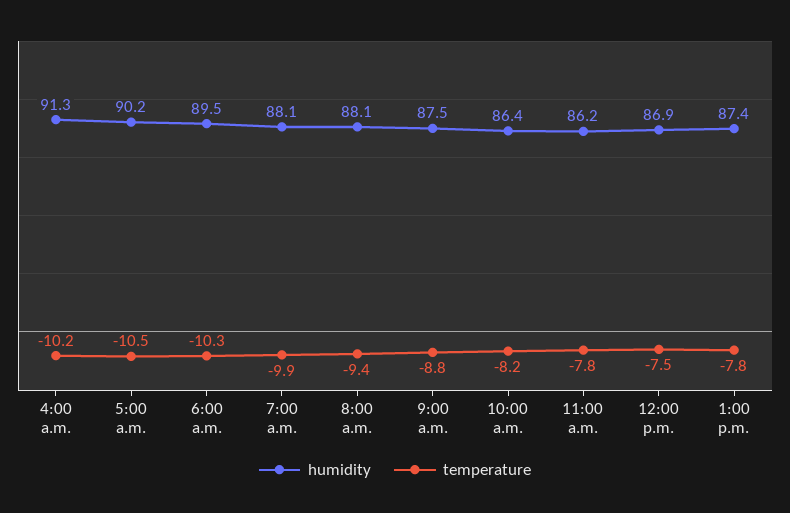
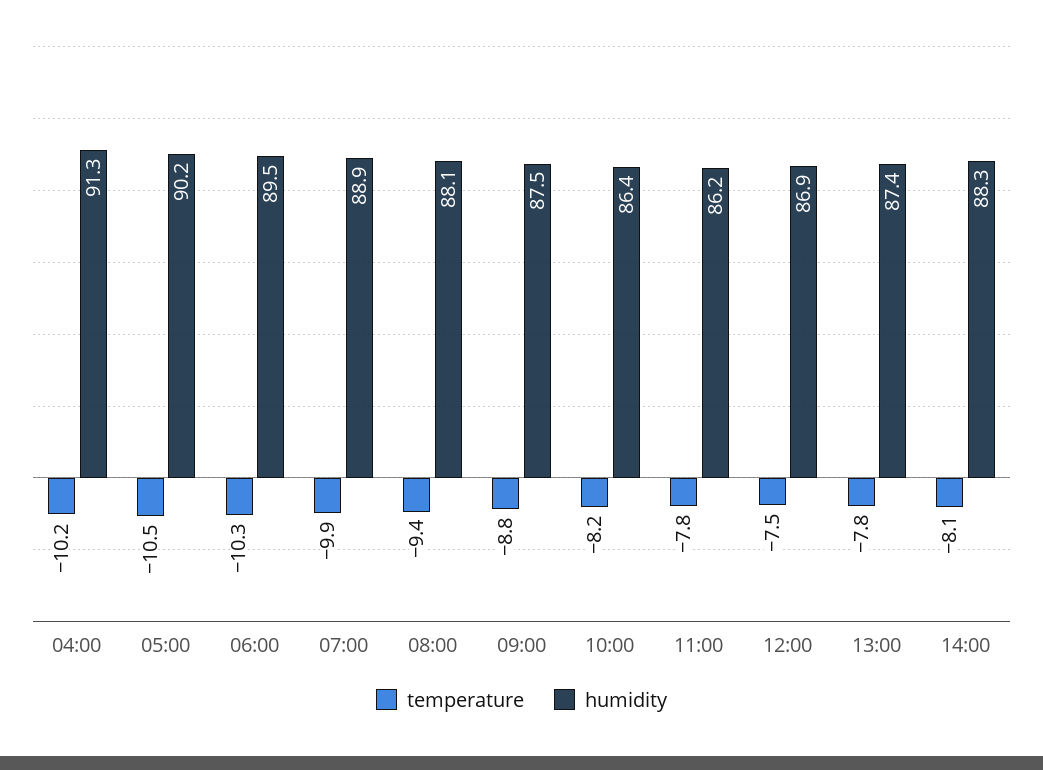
humidity, 7:00 a.m.: 88.1 -> 88.9
temperature, 14:00: none -> -8.1
humidity, 14:00: none -> 88.3

